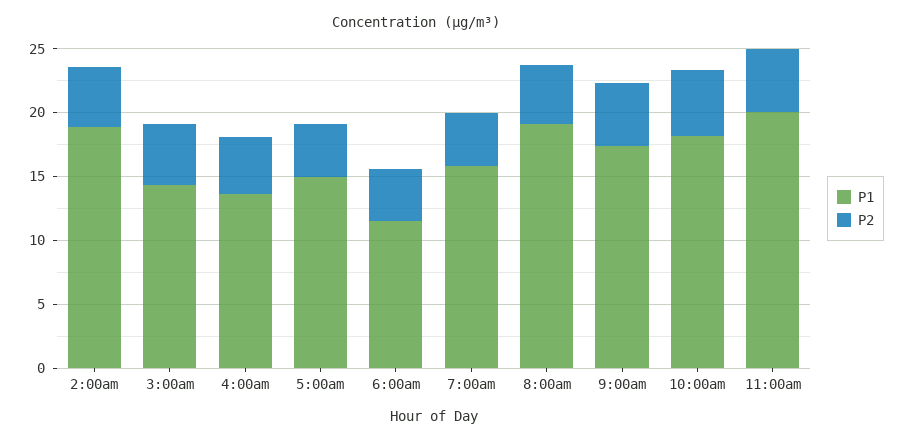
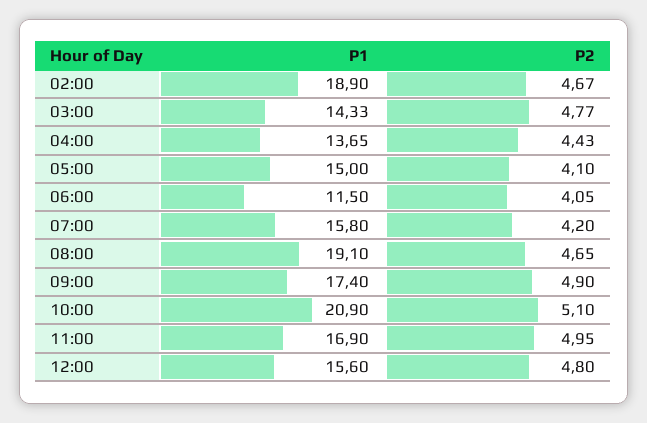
P1, 10:00am: 18 -> 20.9
P1, 11:00am: 20 -> 16.9
P1, 12:00: none -> 15.6
P2, 12:00: none -> 4.8

